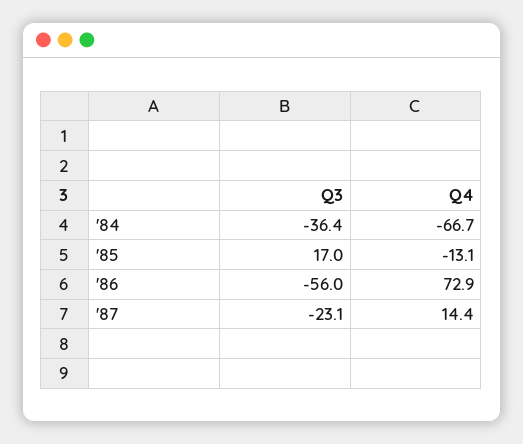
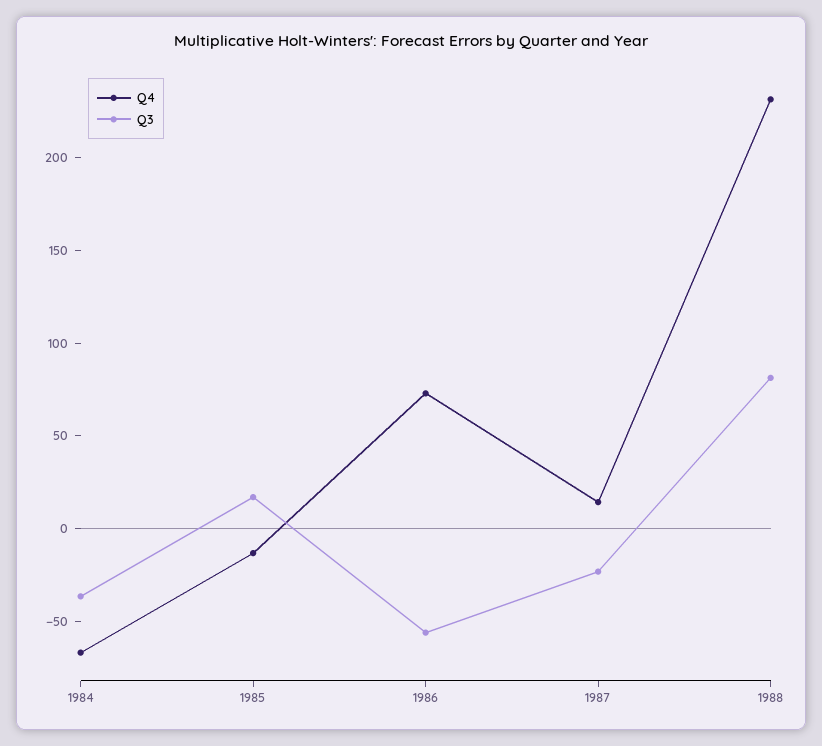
Q4, 1988: none -> 230
Q3, 1988: none -> 80

